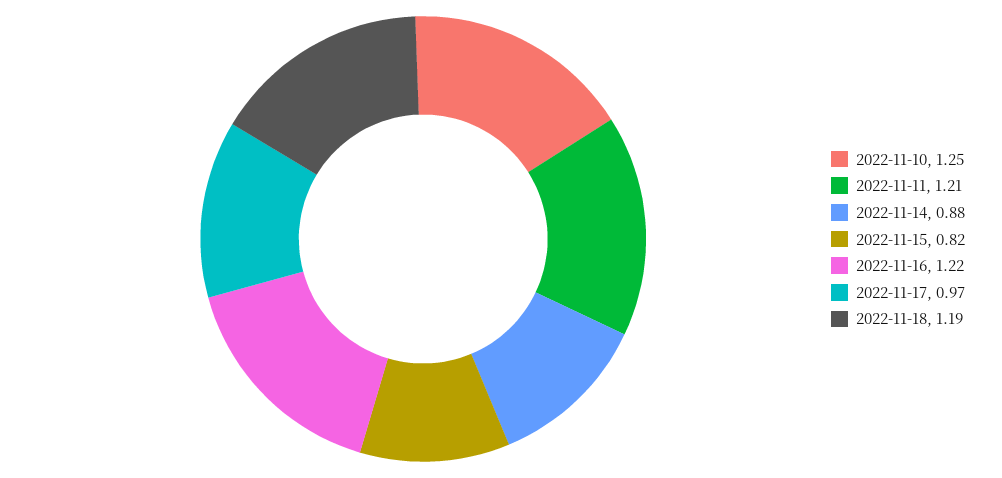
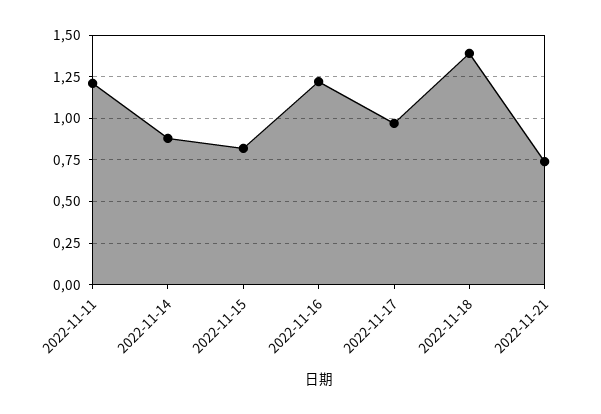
2022-11-10: 1.25 -> none
2022-11-18: 1.19 -> 1.4
2022-11-21: none -> 0.75

